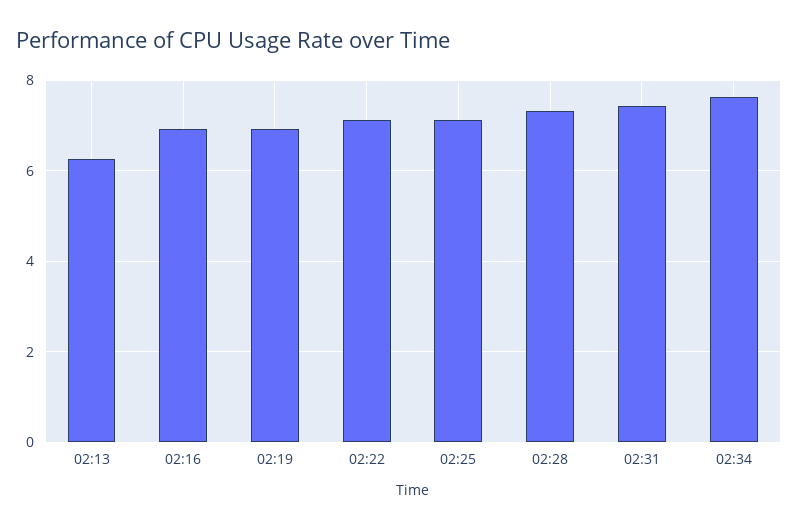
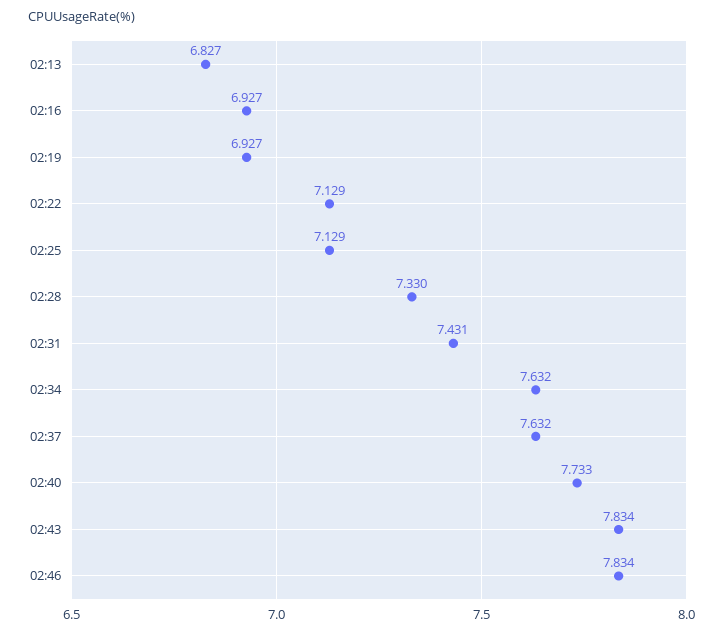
02:13: 6.2 -> 6.827
02:37: none -> 7.632
02:40: none -> 7.733
02:43: none -> 7.834
02:46: none -> 7.834

